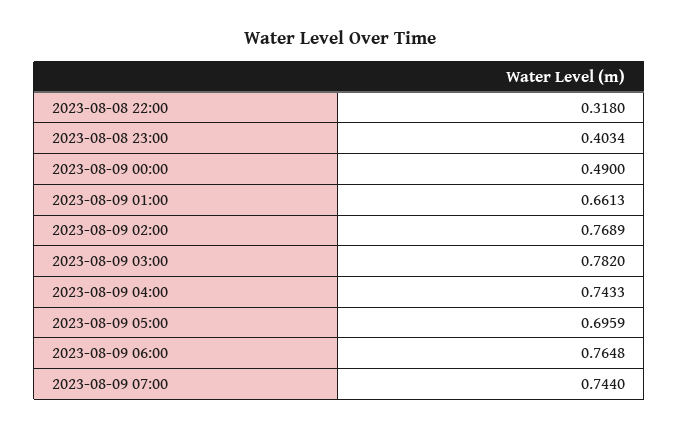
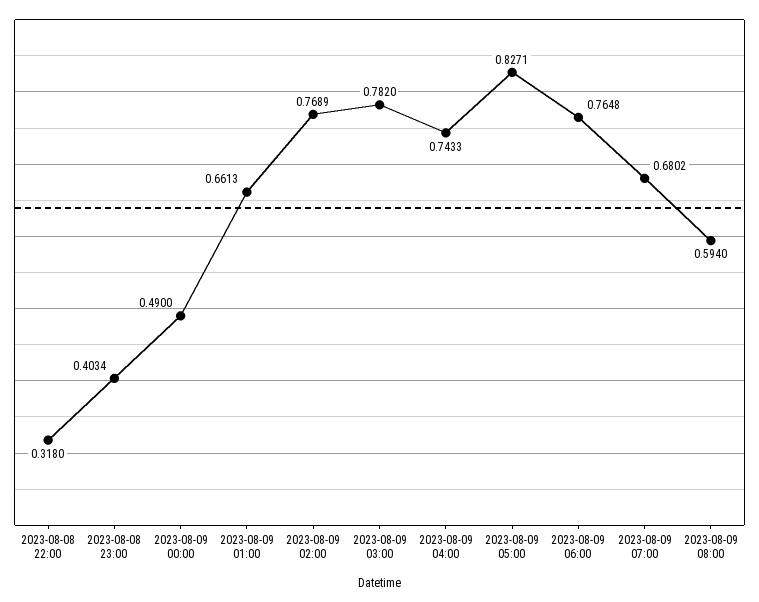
2023-08-09 05:00: 0.6959 -> 0.8271
2023-08-09 07:00: 0.744 -> 0.6802
2023-08-09 08:00: none -> 0.594

